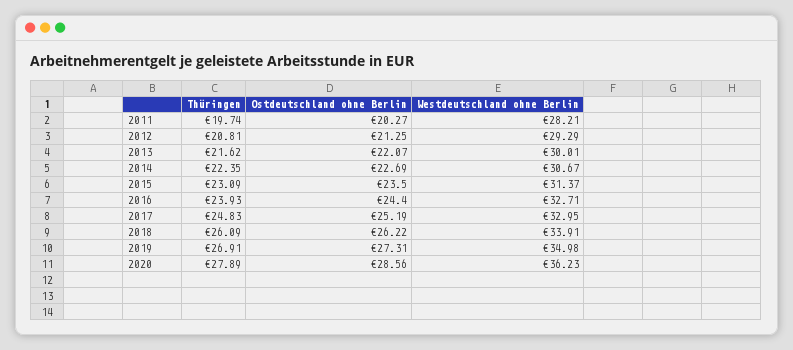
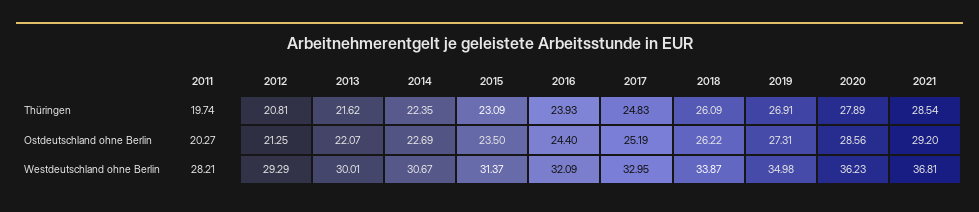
Westdeutschland ohne Berlin, 2016: 32.71 -> 32.09
Westdeutschland ohne Berlin, 2018: 33.91 -> 33.87
Thüringen, 2021: none -> 28.54
Ostdeutschland ohne Berlin, 2021: none -> 29.2
Westdeutschland ohne Berlin, 2021: none -> 36.81

